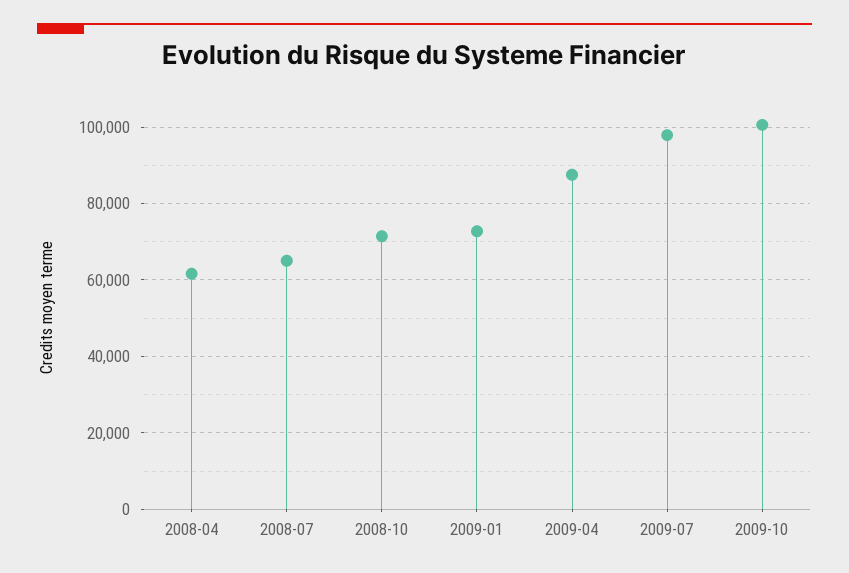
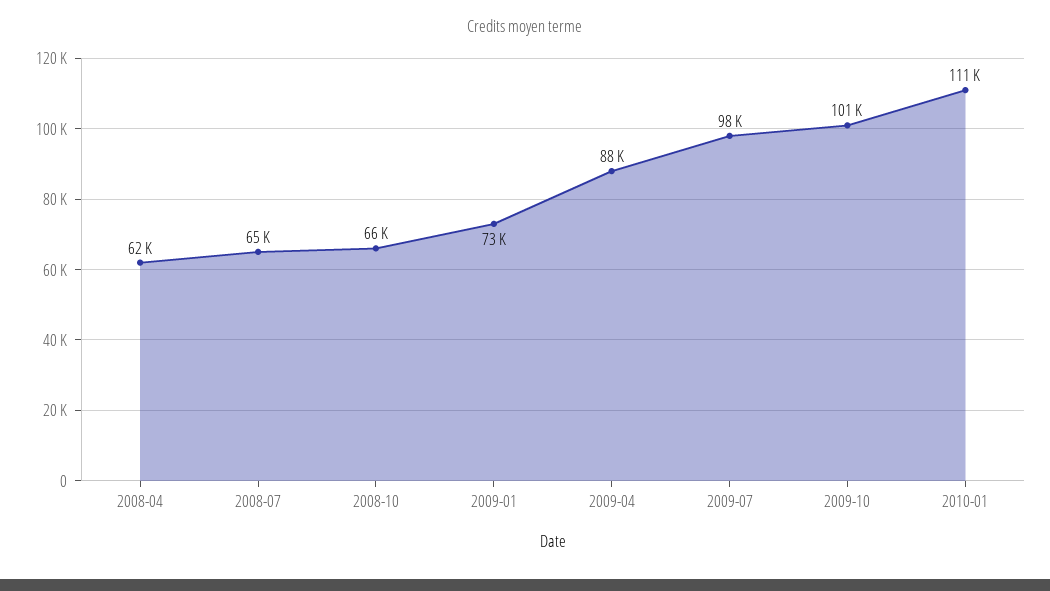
2008-10: 72000 -> 66000
2010-01: none -> 111000

